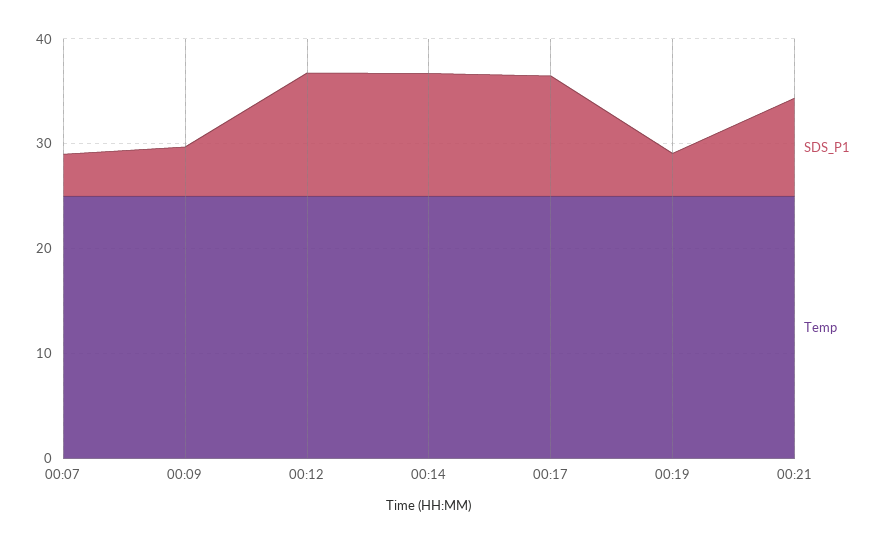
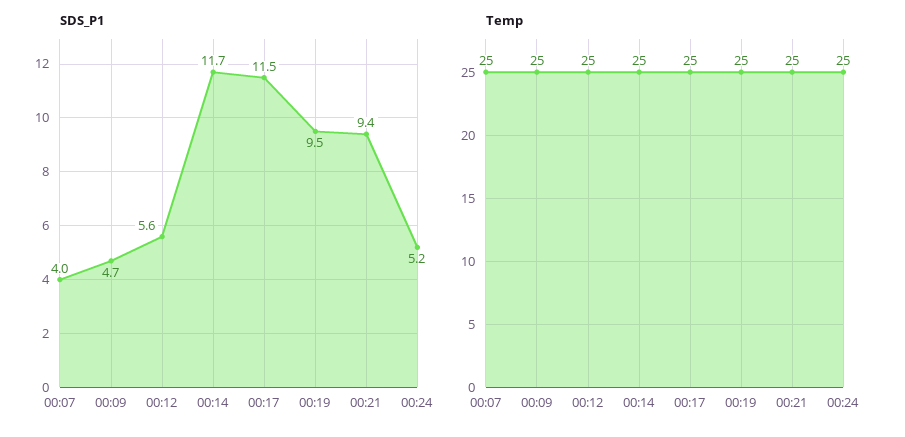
SDS_P1, 00:12: 12 -> 5.6
SDS_P1, 00:19: 4 -> 9.5
SDS_P1, 00:24: none -> 5.2
Temp, 00:24: none -> 25

